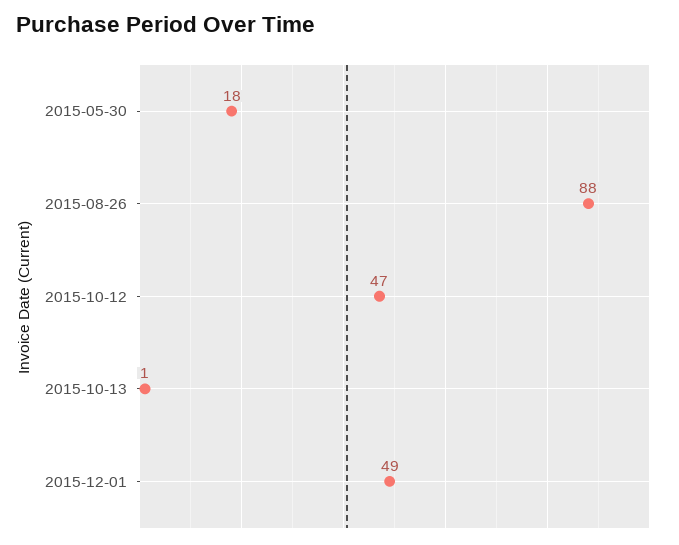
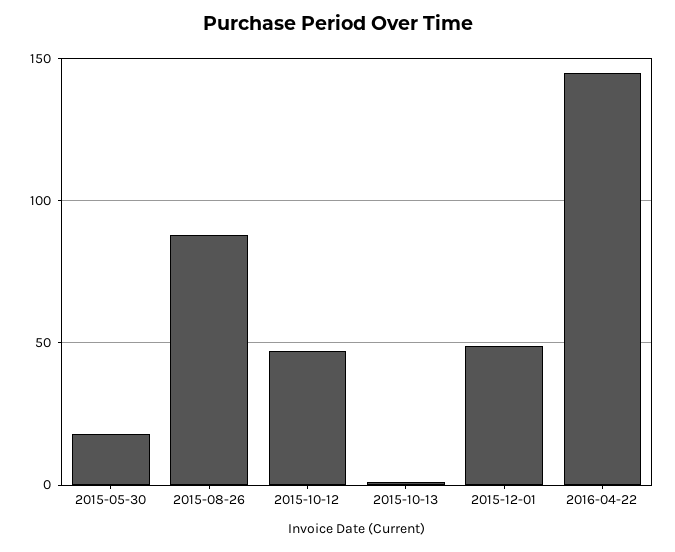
2016-04-22: none -> 145

